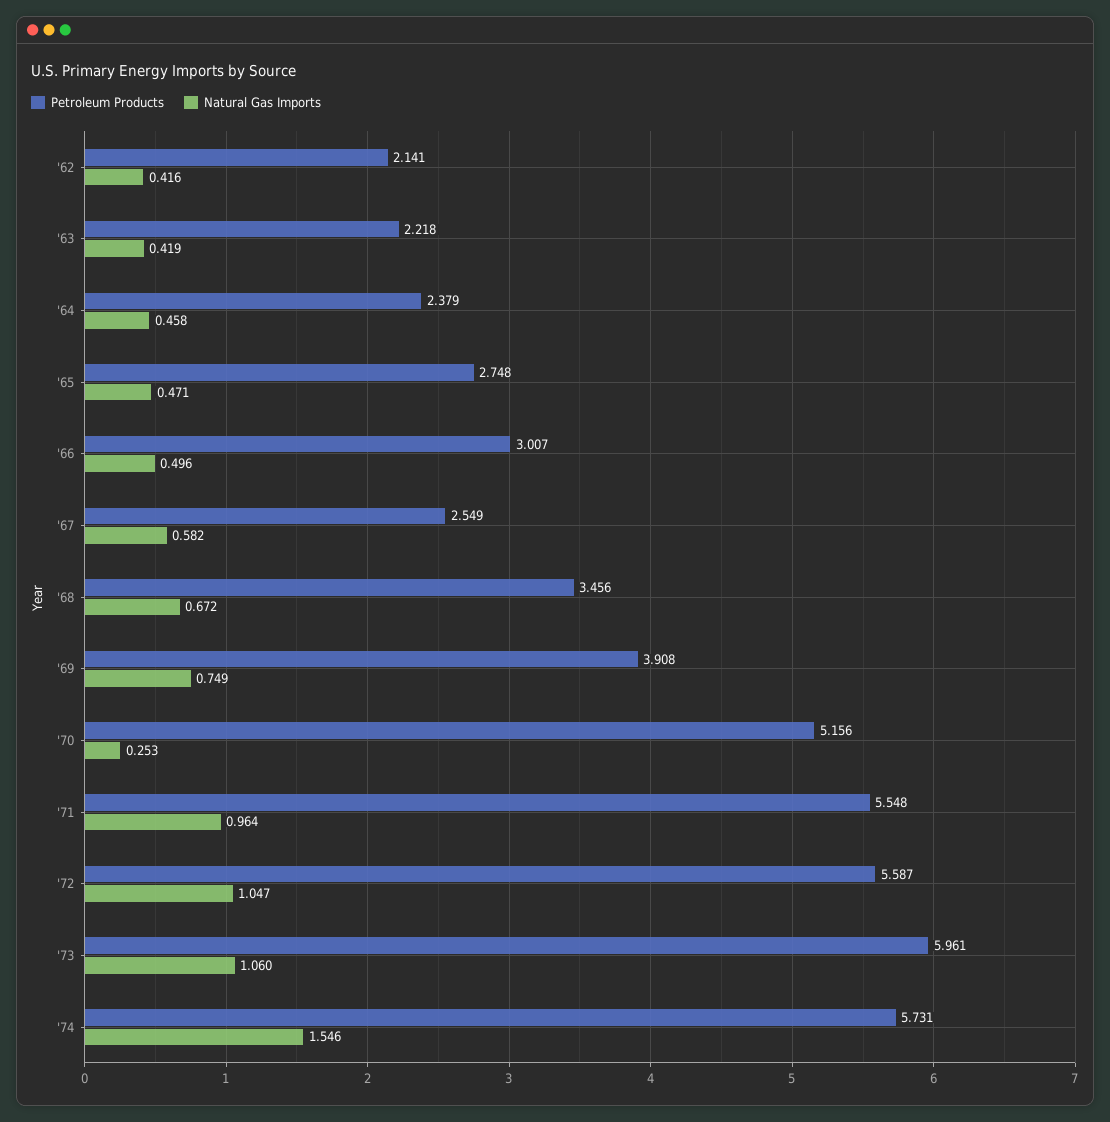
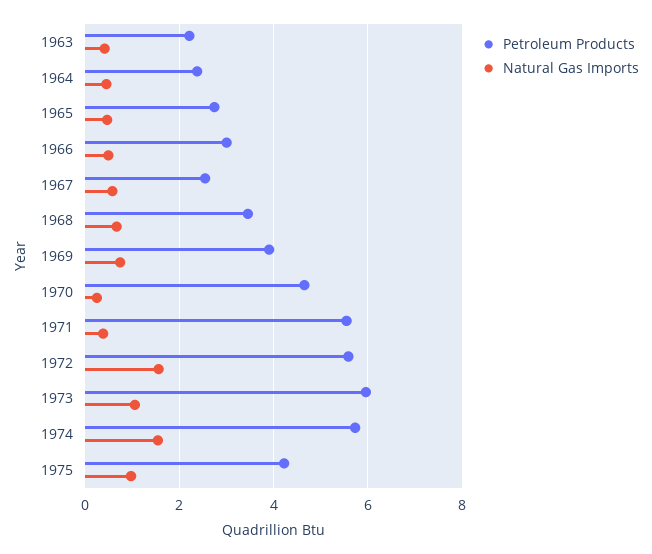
Petroleum Products, '62: 2.141 -> none
Natural Gas Imports, '62: 0.416 -> none
Petroleum Products, '70: 5.156 -> 4.6
Natural Gas Imports, '71: 0.964 -> 0.4
Natural Gas Imports, '72: 1.047 -> 1.6
Petroleum Products, 1975: none -> 4.2
Natural Gas Imports, 1975: none -> 1

